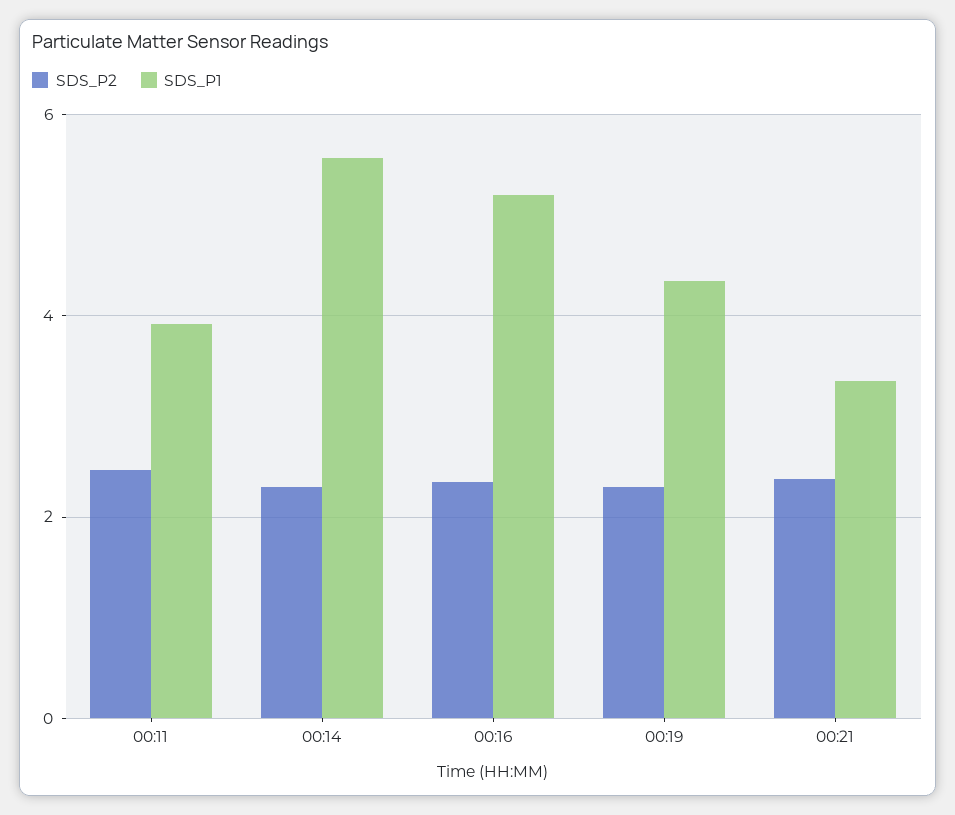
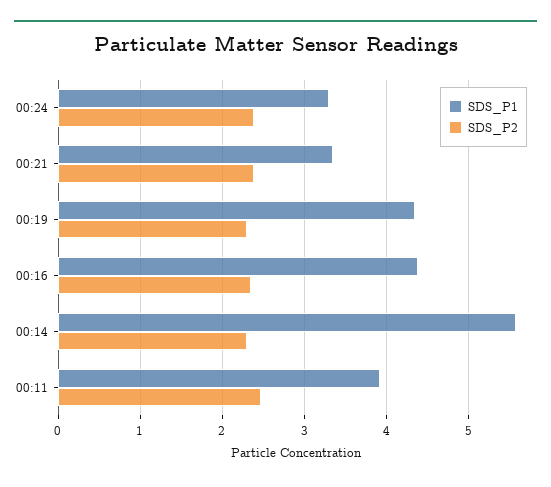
SDS_P1, 00:16: 5.2 -> 4.4
SDS_P1, 00:24: none -> 3.3
SDS_P2, 00:24: none -> 2.4

